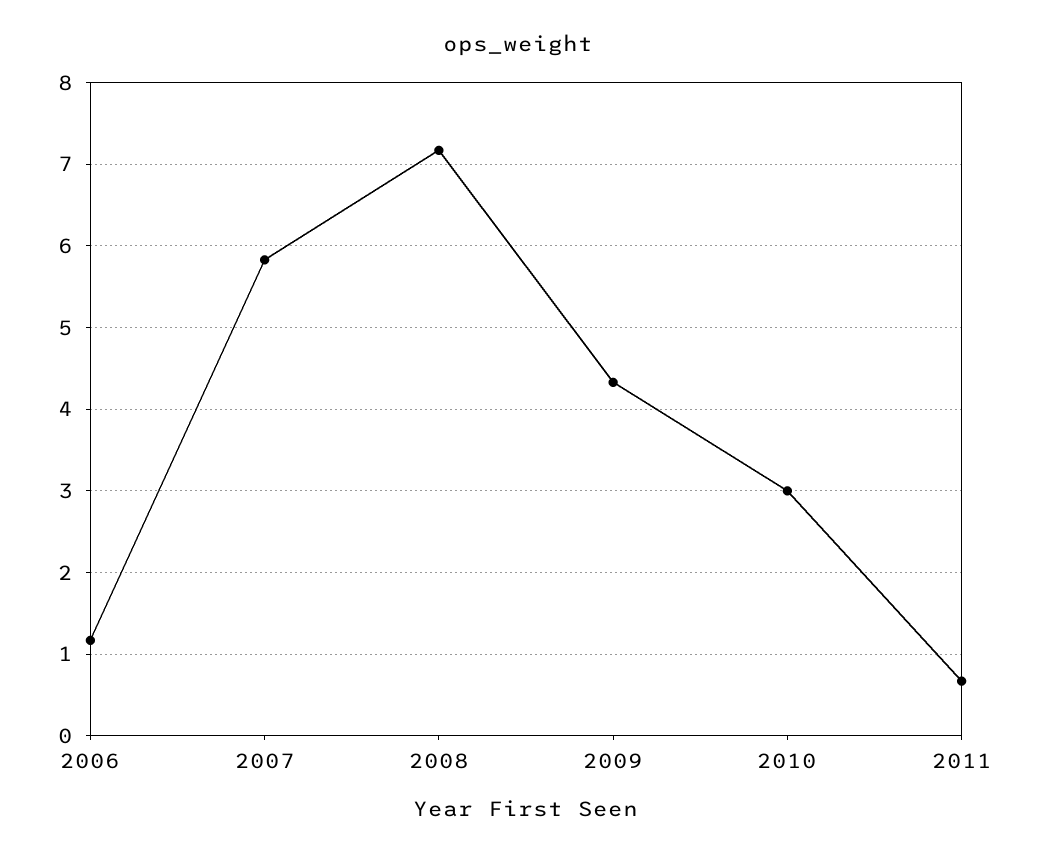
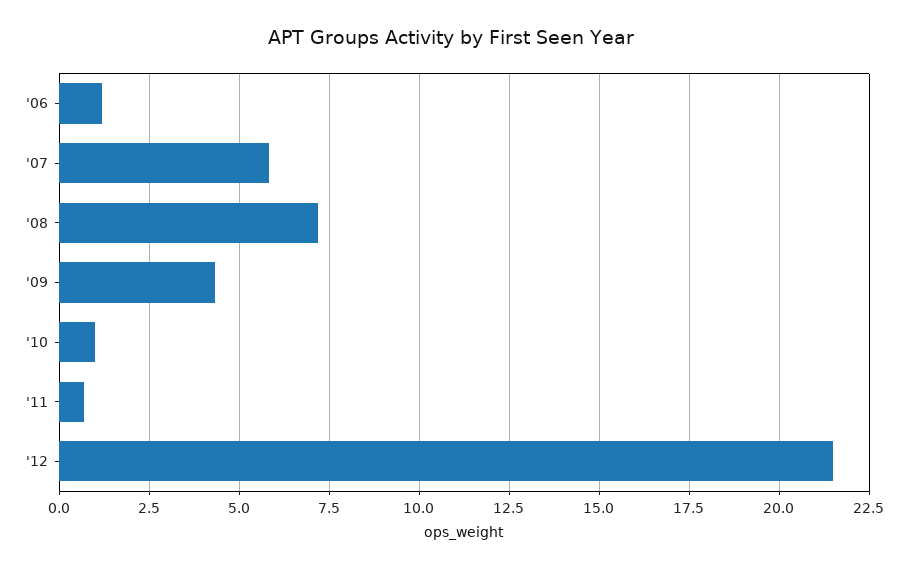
2010: 3 -> 1
'12: none -> 21.5

